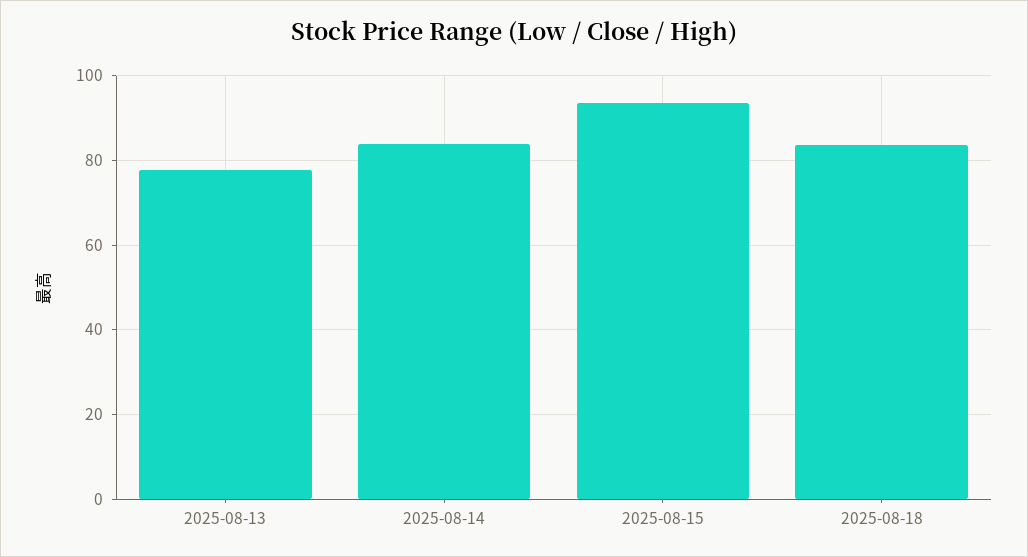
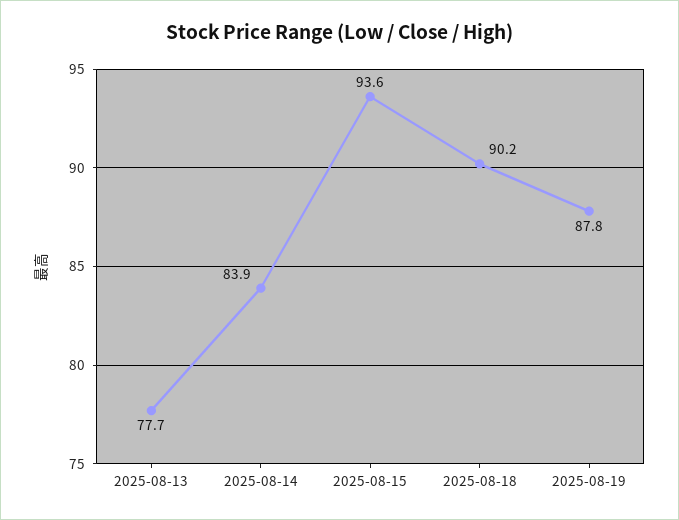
2025-08-18: 84 -> 90.2
2025-08-19: none -> 87.8

